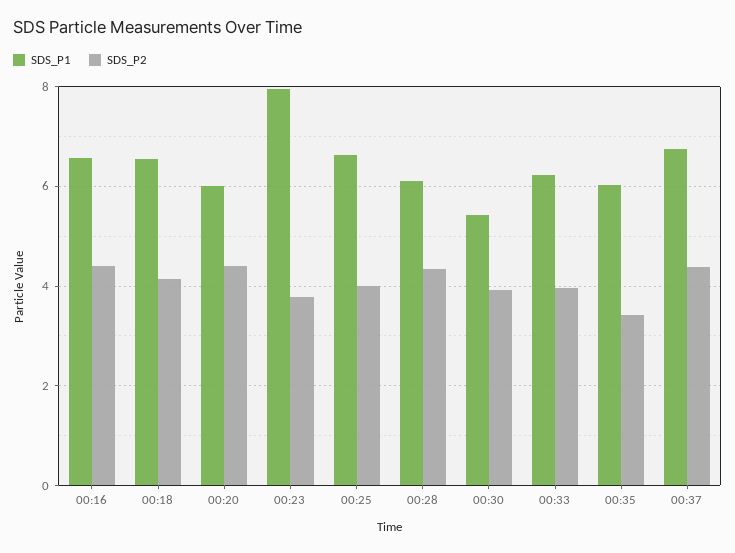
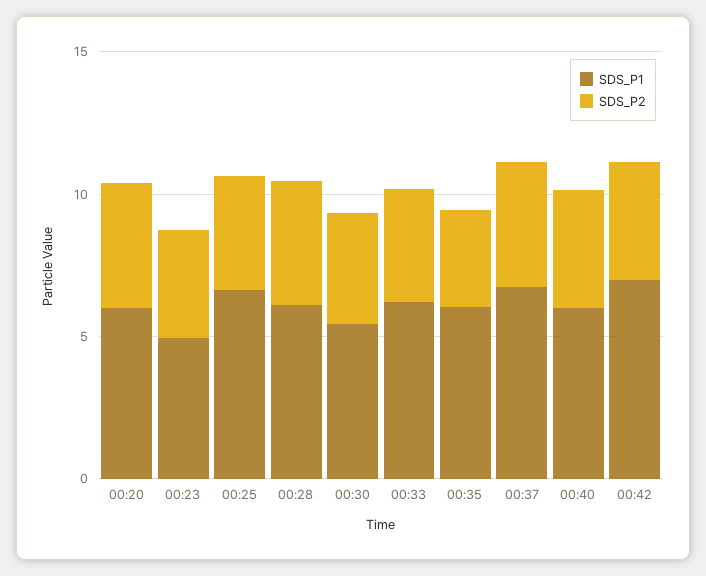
SDS_P1, 00:16: 6.6 -> none
SDS_P2, 00:16: 4.4 -> none
SDS_P1, 00:18: 6.6 -> none
SDS_P2, 00:18: 4.2 -> none
SDS_P1, 00:23: 8 -> 5
SDS_P1, 00:40: none -> 6
SDS_P2, 00:40: none -> 4
SDS_P1, 00:42: none -> 7
SDS_P2, 00:42: none -> 4

